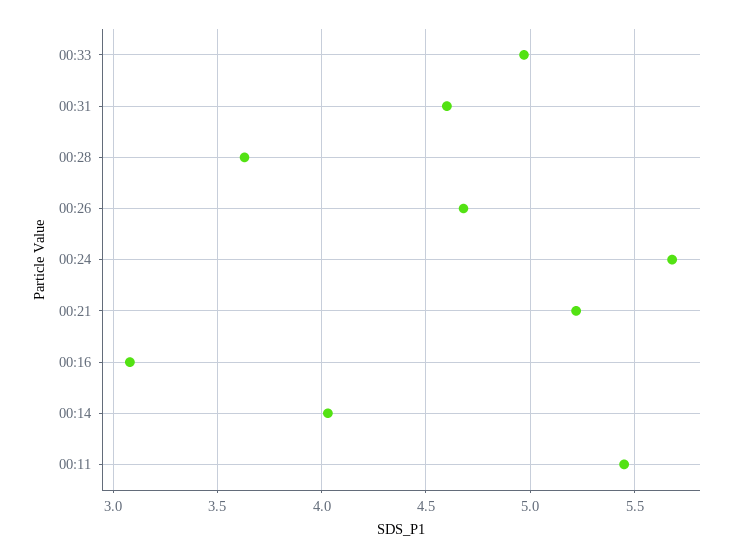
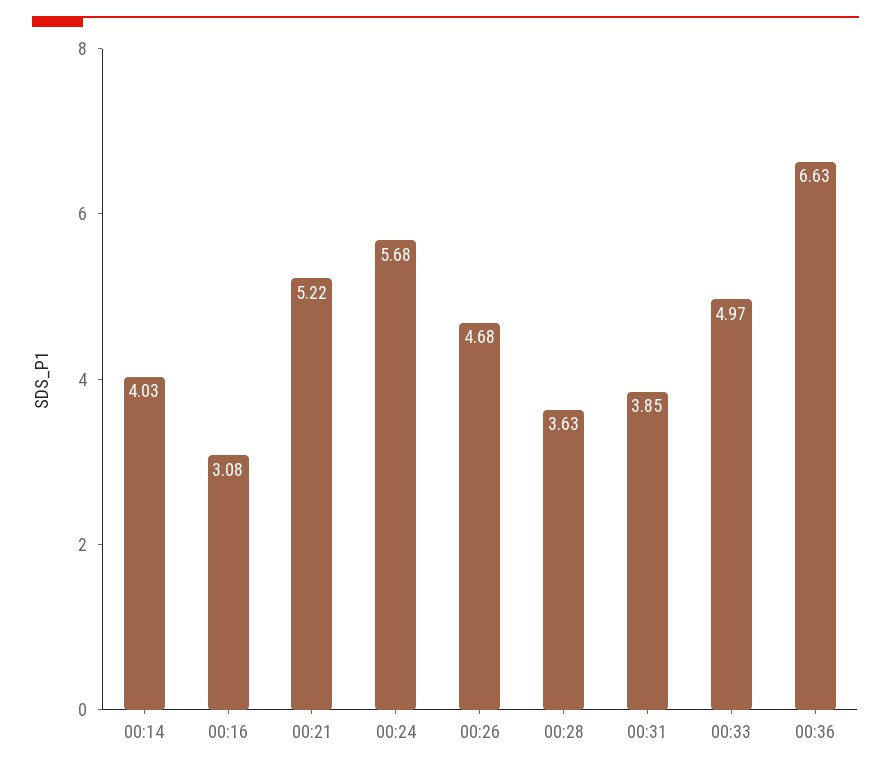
00:31: 4.6 -> 3.85
00:11: 5.45 -> none
00:36: none -> 6.63

